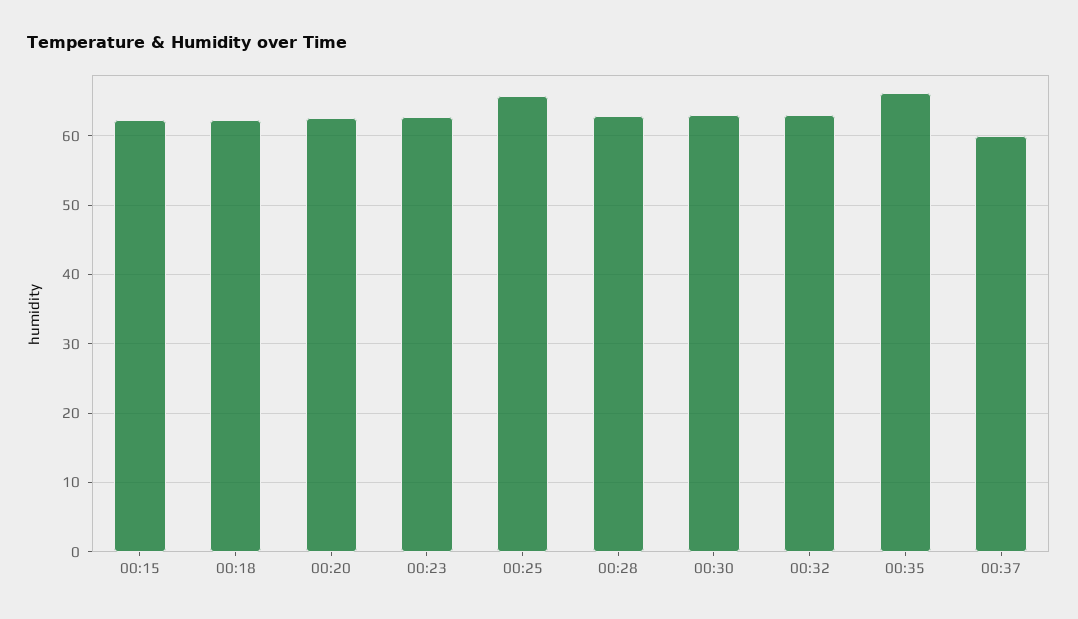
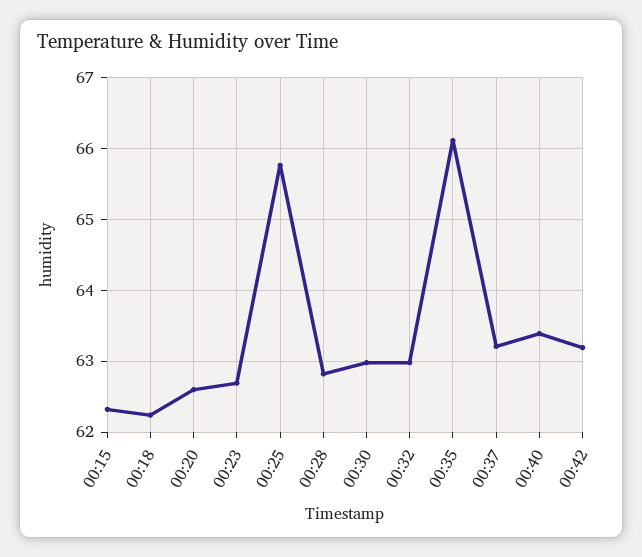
00:37: 60 -> 63.2
00:40: none -> 63.4
00:42: none -> 63.2

